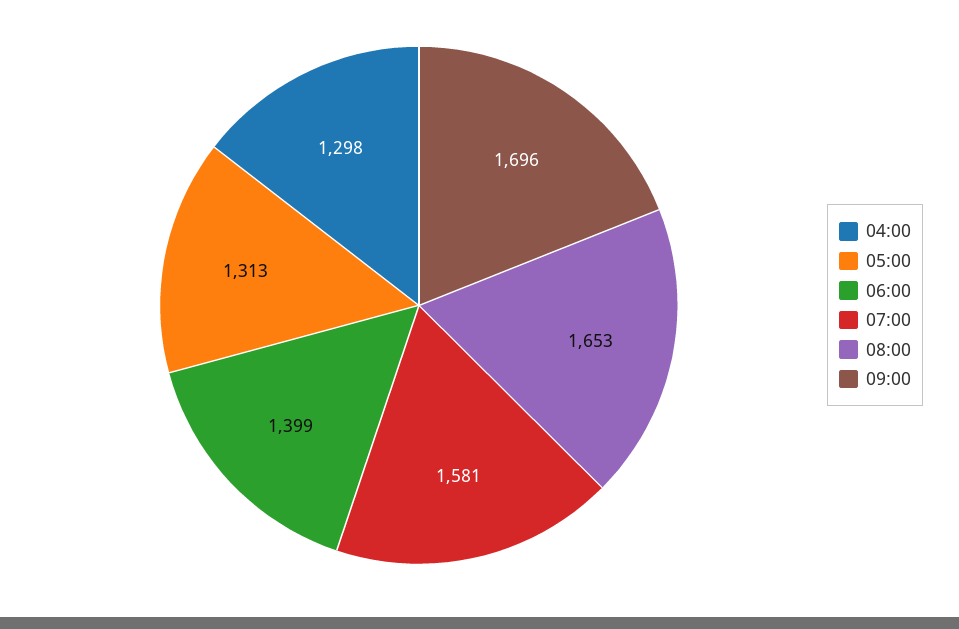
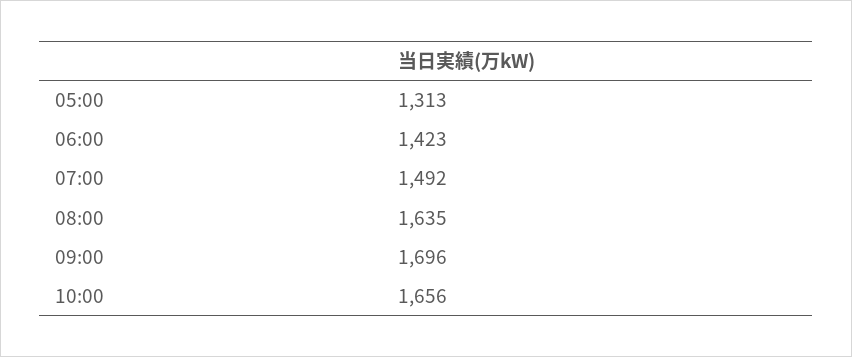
04:00: 1298 -> none
06:00: 1399 -> 1423
07:00: 1581 -> 1492
08:00: 1653 -> 1635
10:00: none -> 1656

